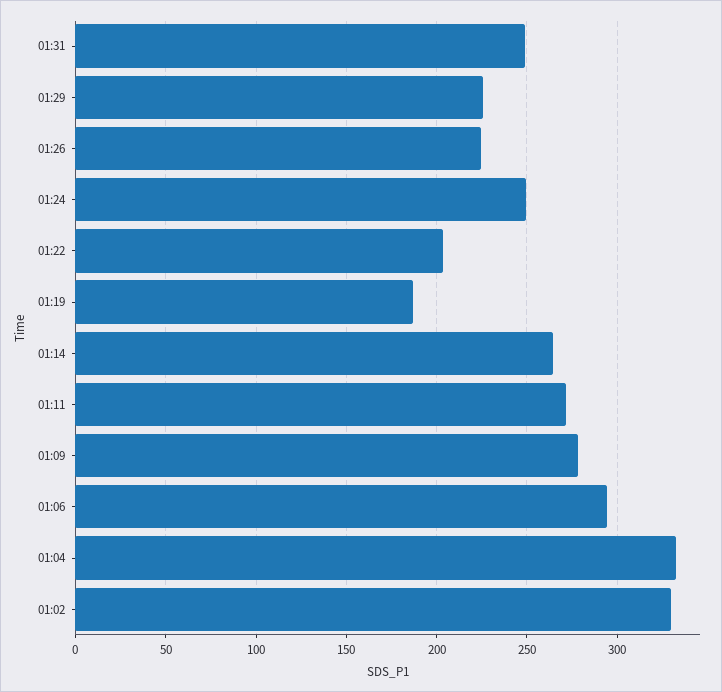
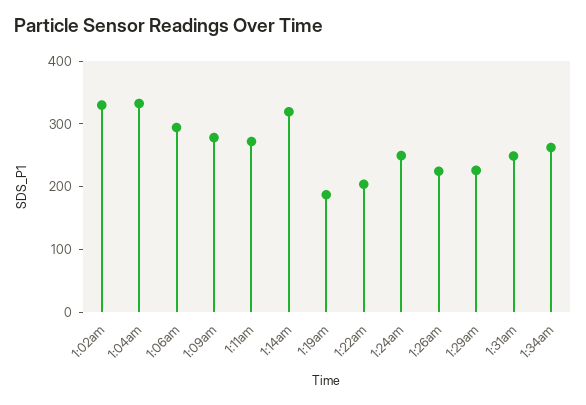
01:14: 265 -> 320
1:34am: none -> 260

